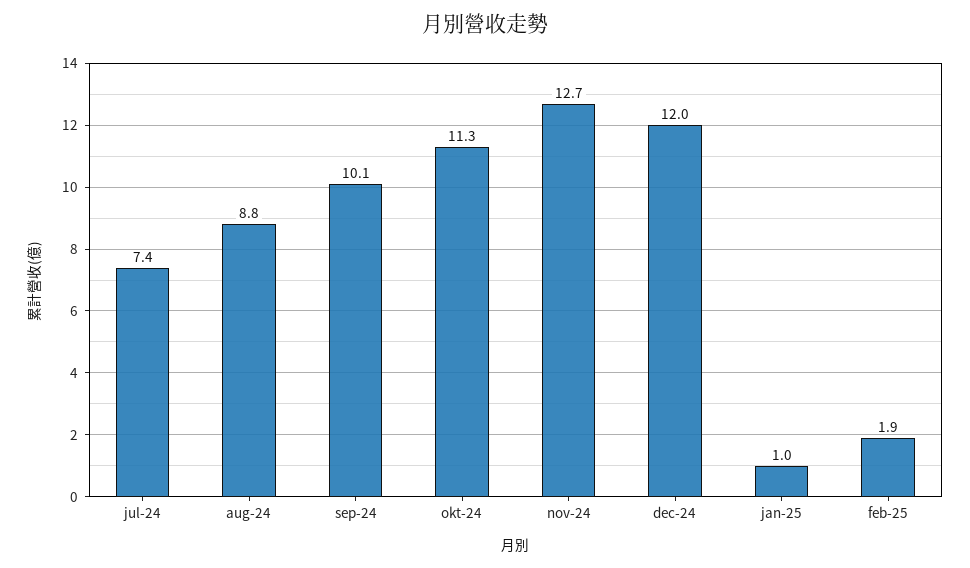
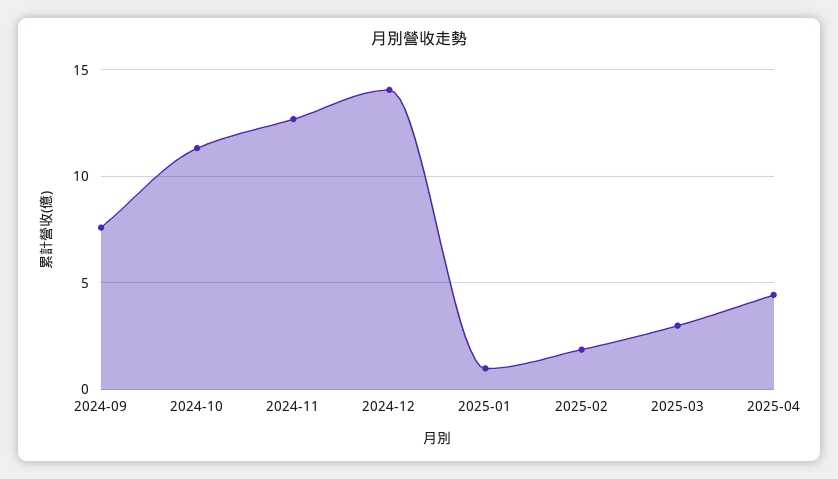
jul-24: 7.4 -> none
aug-24: 8.8 -> none
sep-24: 10.1 -> 7.5
dec-24: 12 -> 14
2025-03: none -> 3
2025-04: none -> 4.5

